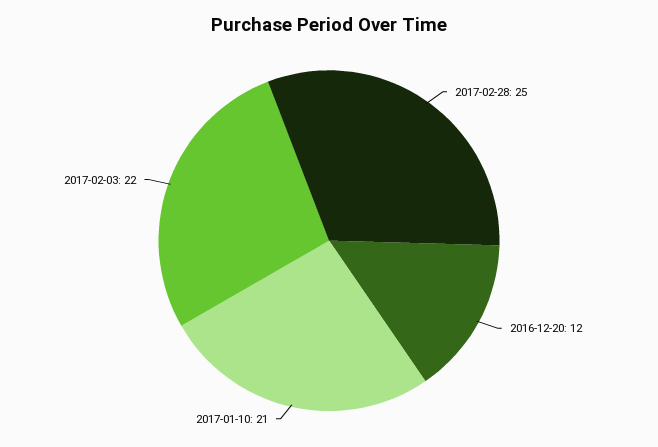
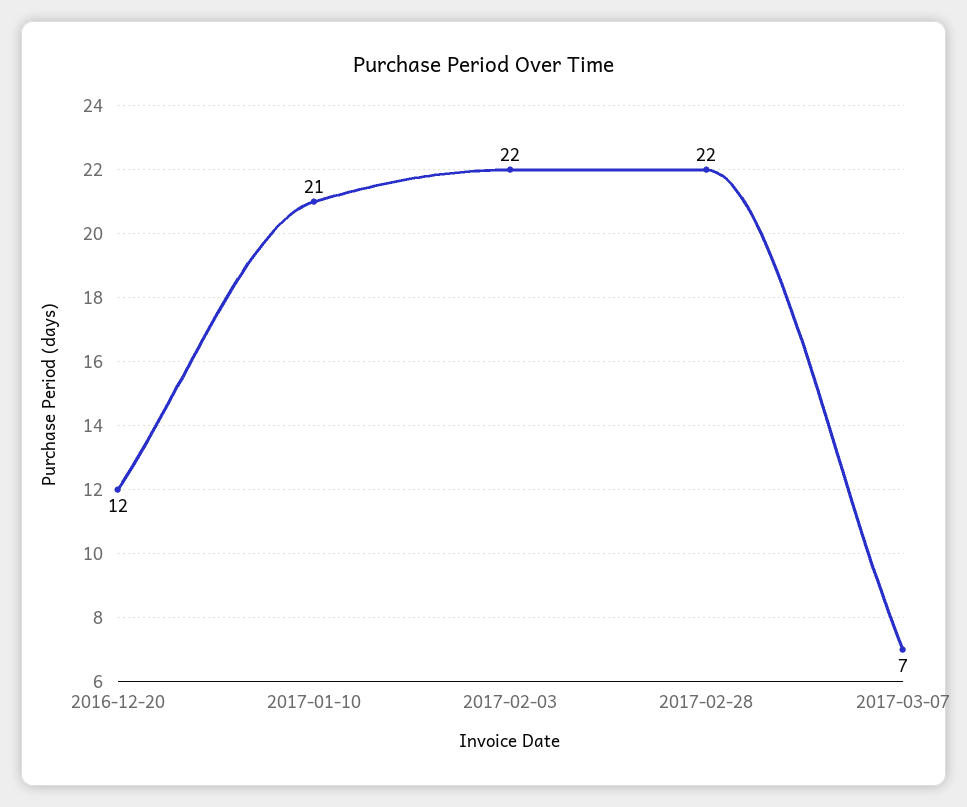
2017-02-28: 25 -> 22
2017-03-07: none -> 7

